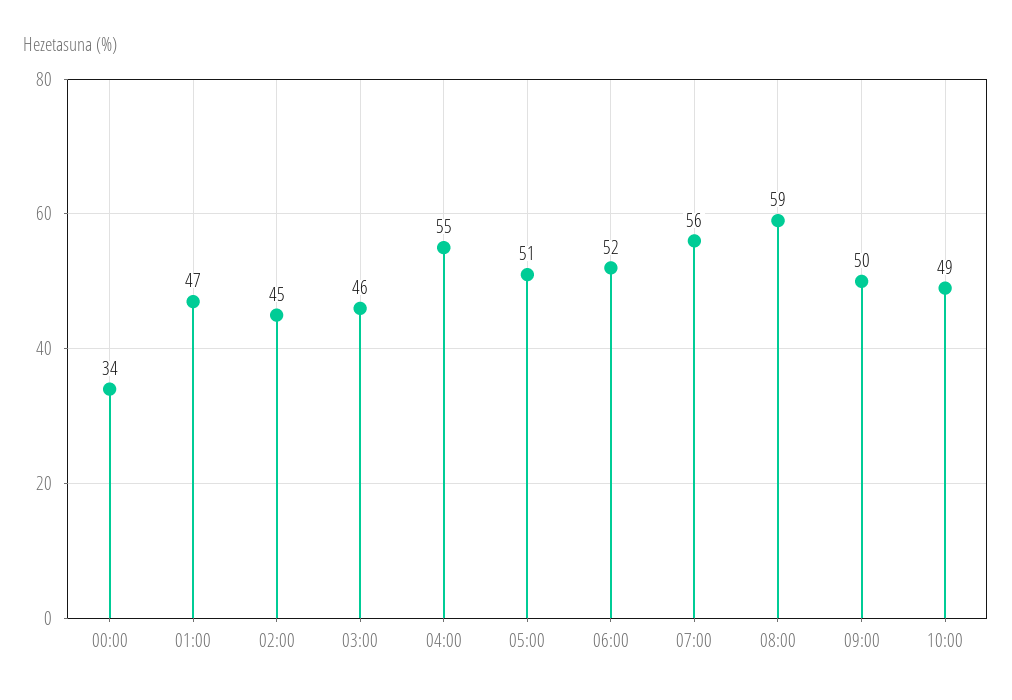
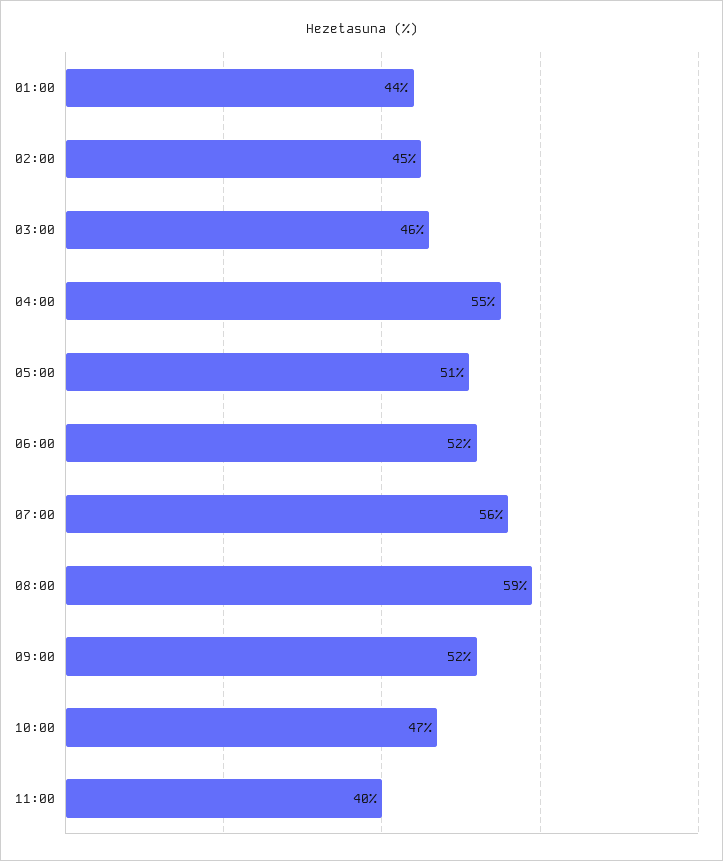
00:00: 34 -> none
01:00: 47 -> 44
09:00: 50 -> 52
10:00: 49 -> 47
11:00: none -> 40

